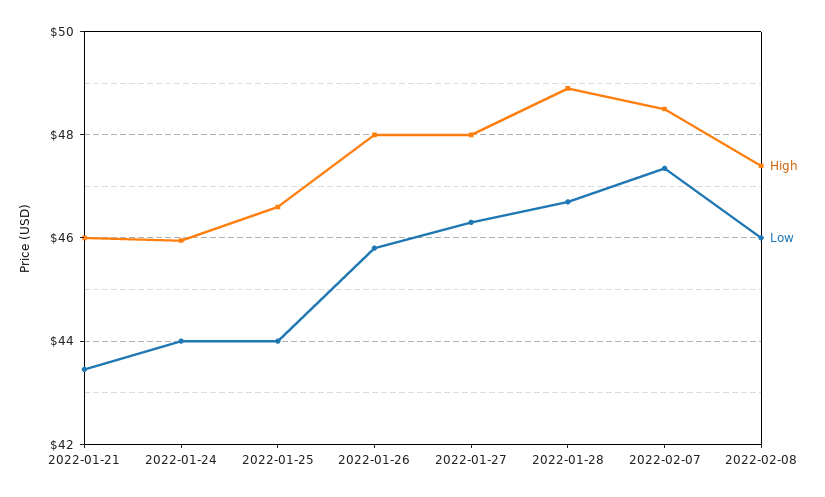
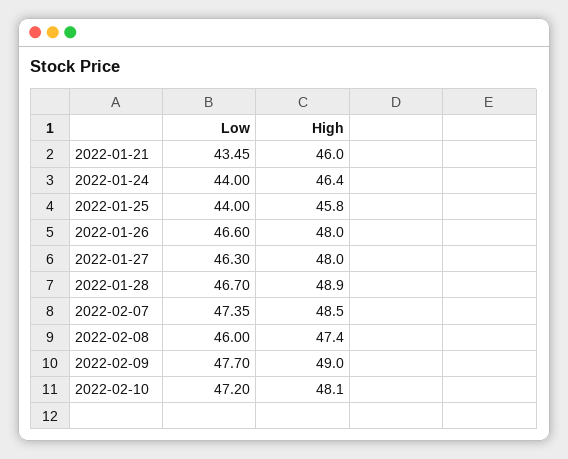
High, 2022-01-24: 46 -> 46.4
High, 2022-01-25: 46.6 -> 45.8
Low, 2022-01-26: 45.8 -> 46.6
Low, 2022-02-09: none -> 47.7
High, 2022-02-09: none -> 49
Low, 2022-02-10: none -> 47.2
High, 2022-02-10: none -> 48.1

